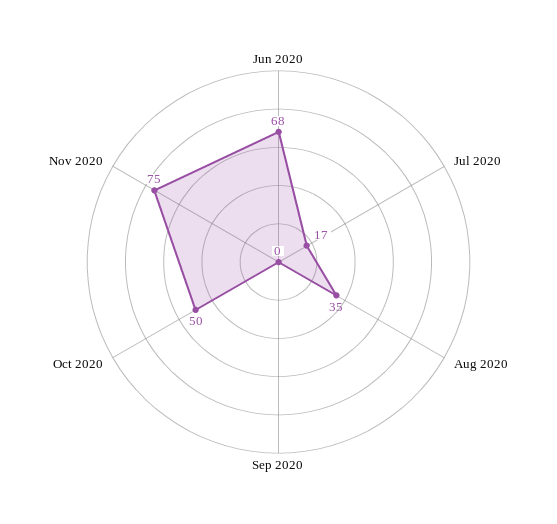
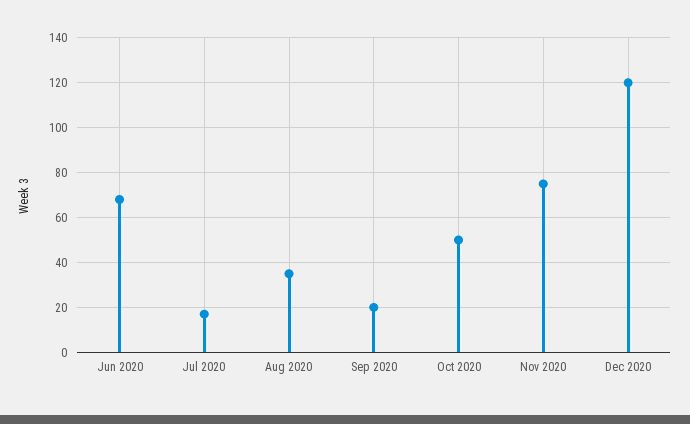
Sep 2020: 0 -> 20
Dec 2020: none -> 120

